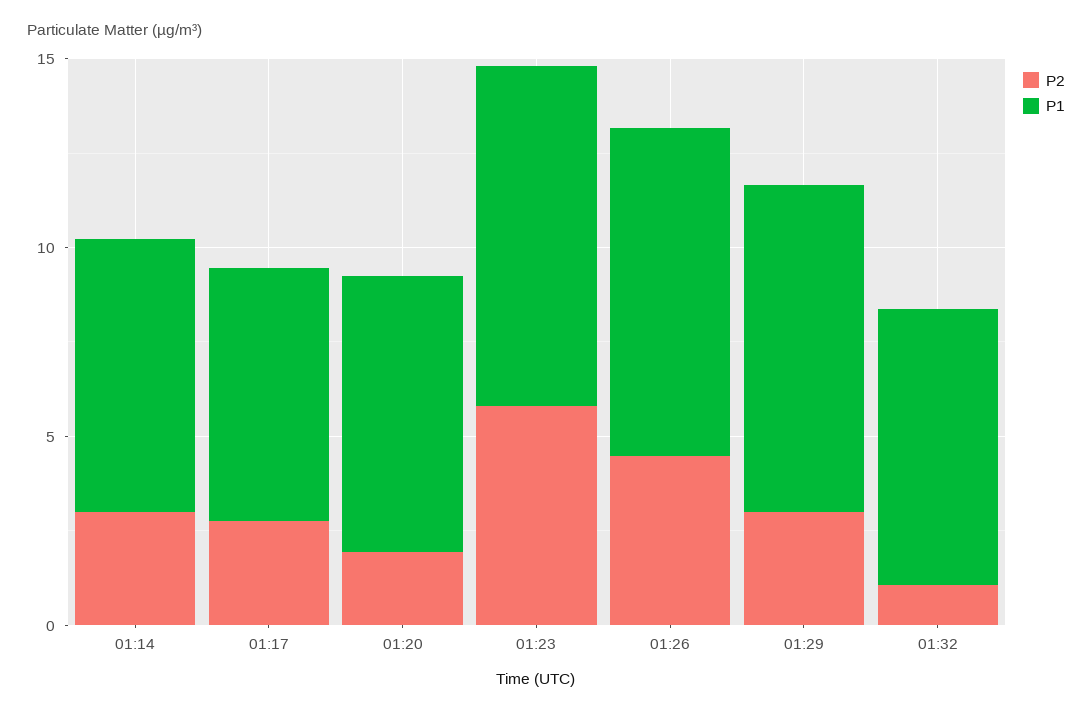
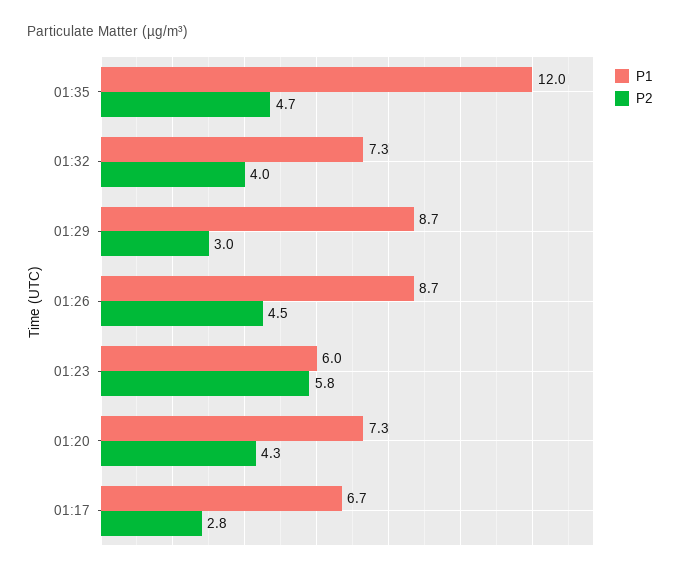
P2, 01:14: 3 -> none
P1, 01:14: 7 -> none
P2, 01:20: 2 -> 4.3
P1, 01:23: 9 -> 6
P2, 01:32: 1 -> 4
P1, 01:35: none -> 12
P2, 01:35: none -> 4.7

